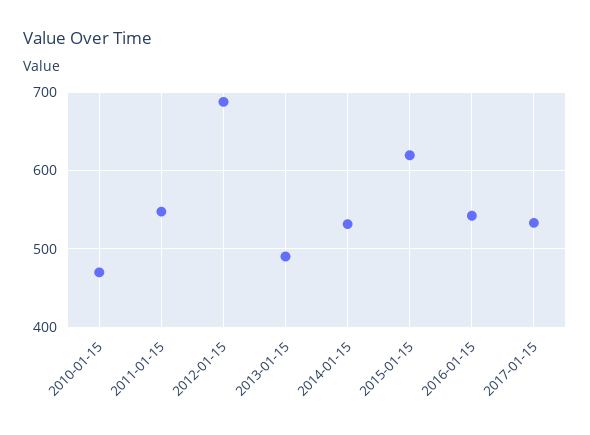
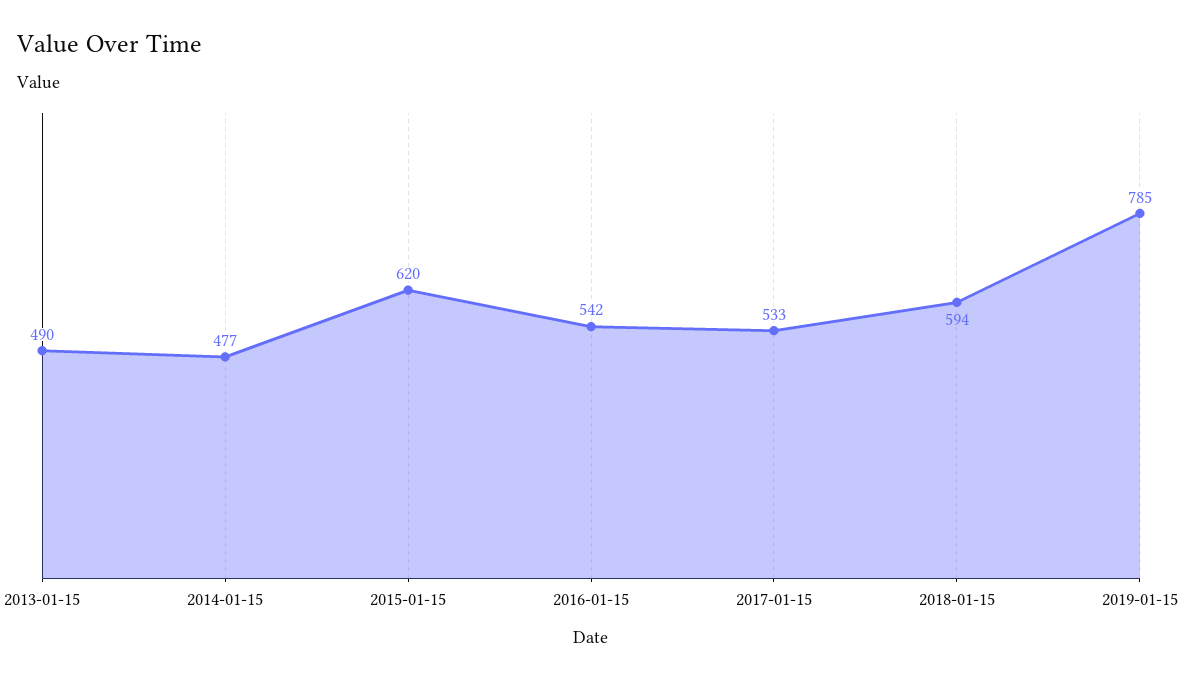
2010-01-15: 470 -> none
2011-01-15: 550 -> none
2012-01-15: 690 -> none
2014-01-15: 530 -> 477
2018-01-15: none -> 594
2019-01-15: none -> 785

